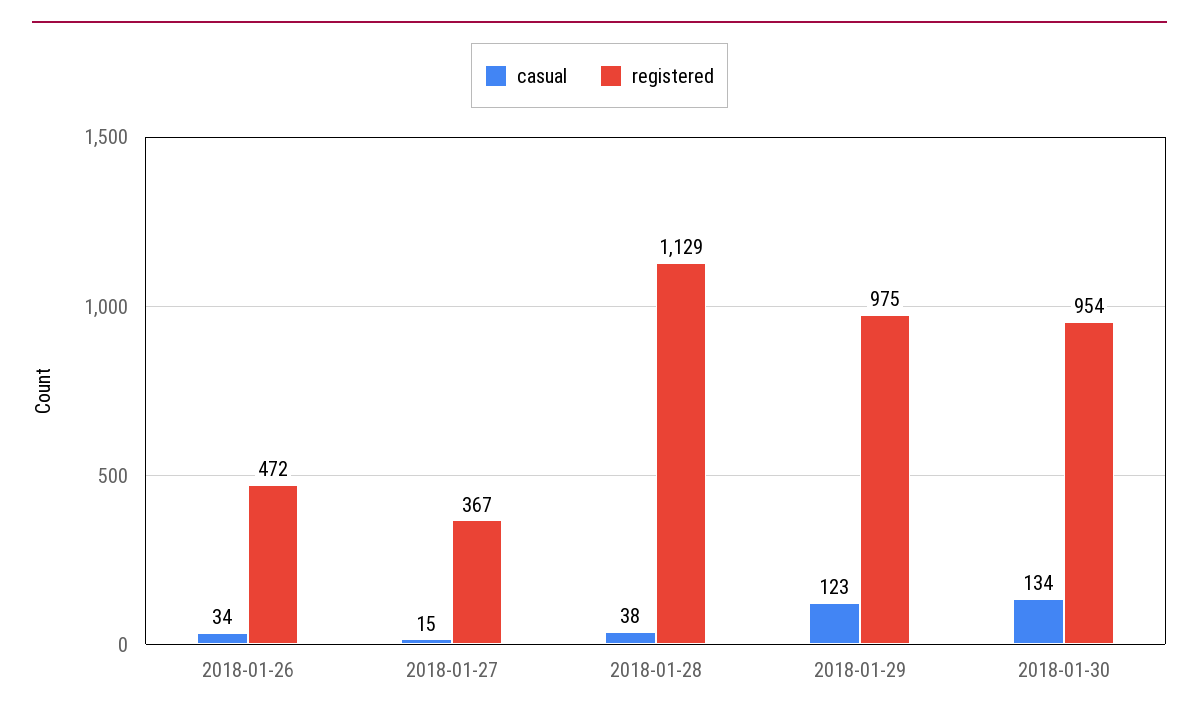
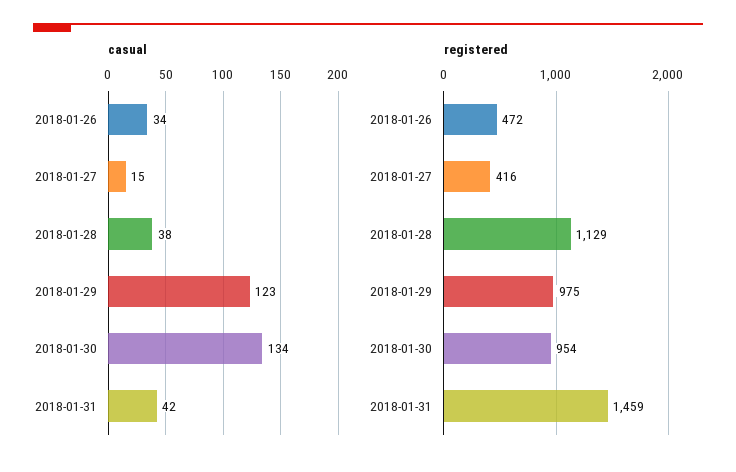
registered, 2018-01-27: 367 -> 416
casual, 2018-01-31: none -> 42
registered, 2018-01-31: none -> 1459

